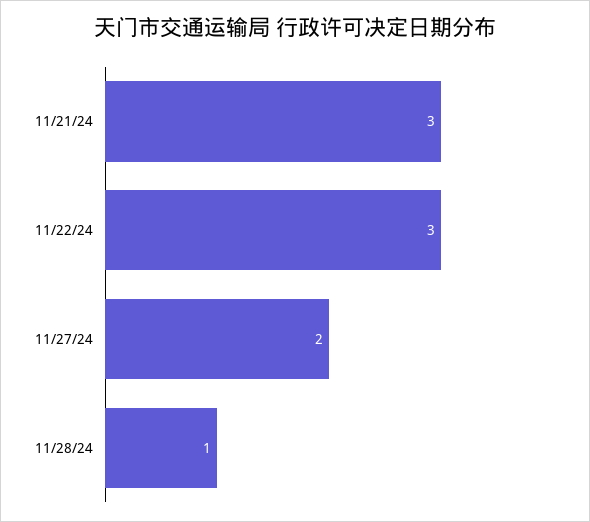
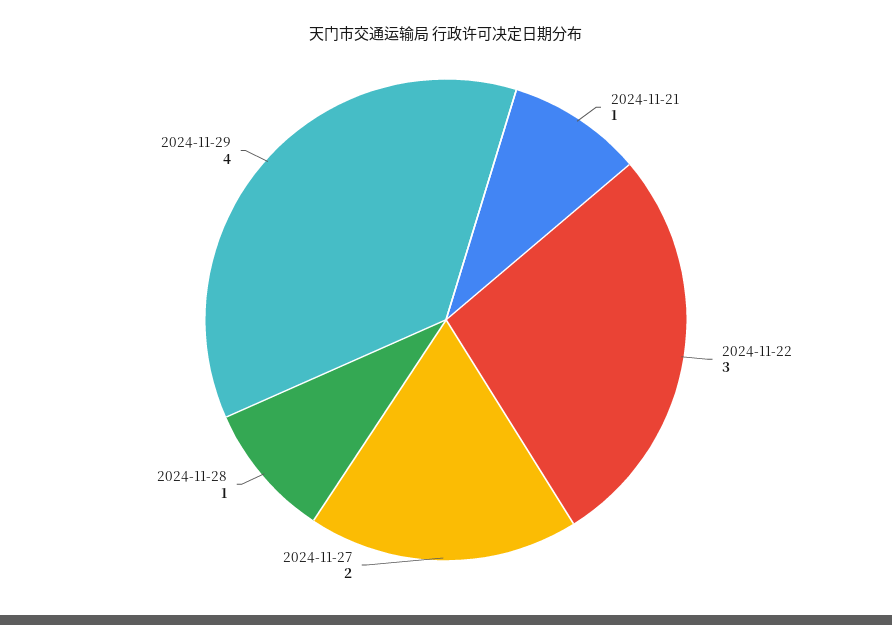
11/21/24: 3 -> 1
2024-11-29: none -> 4

